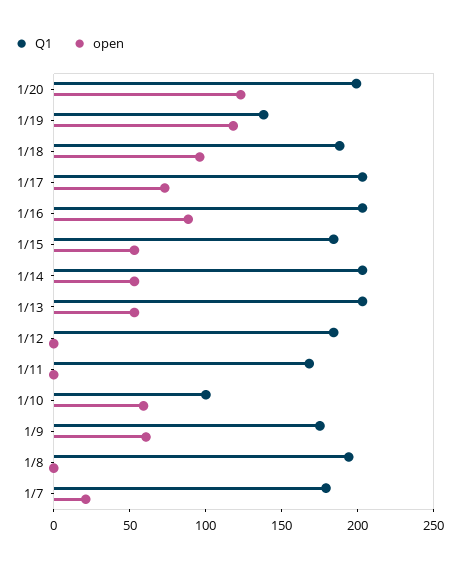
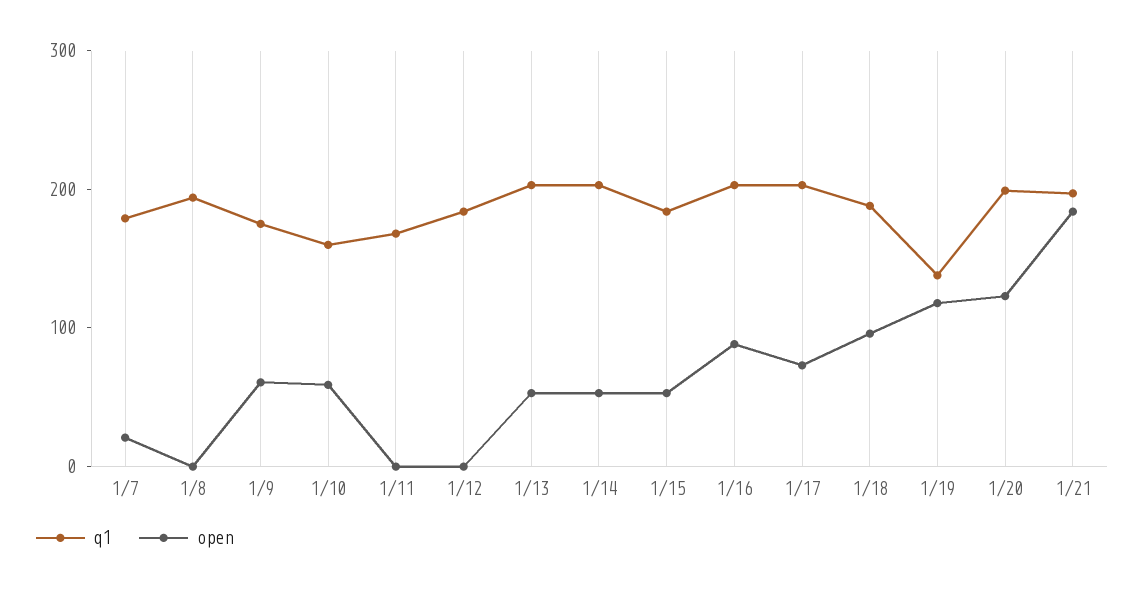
Q1, 1/10: 100 -> 160
Q1, 1/21: none -> 200
open, 1/21: none -> 180

